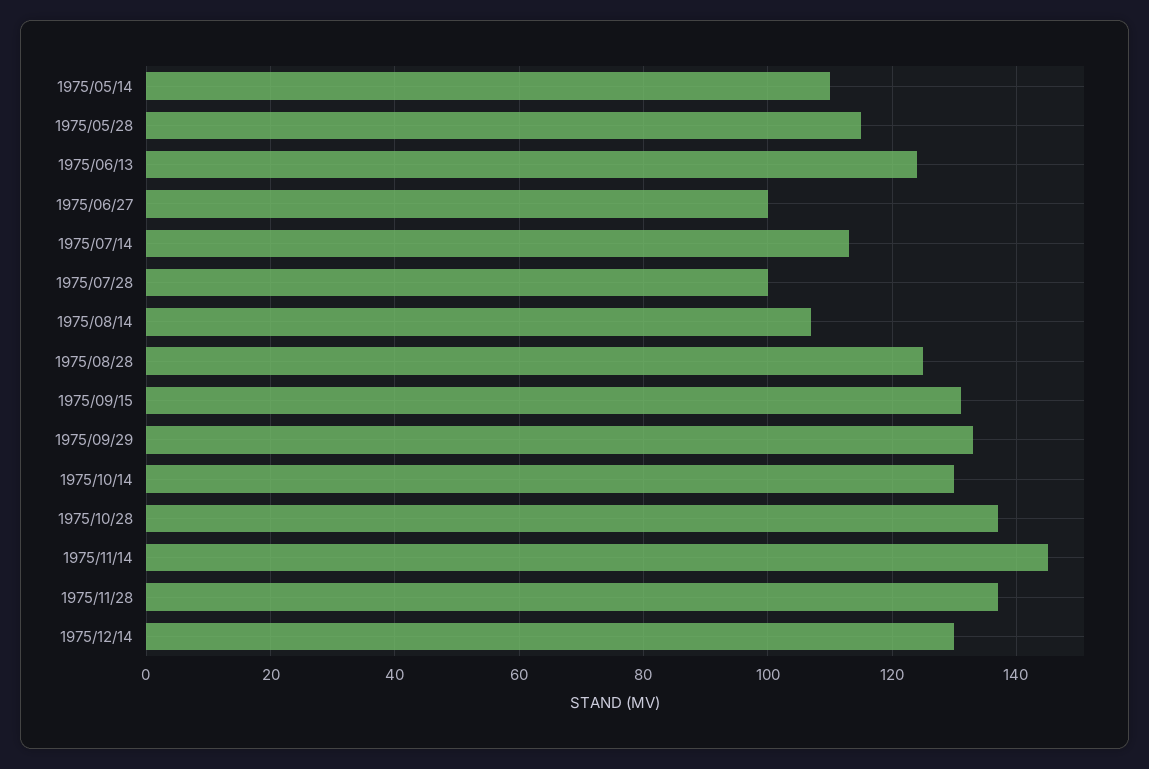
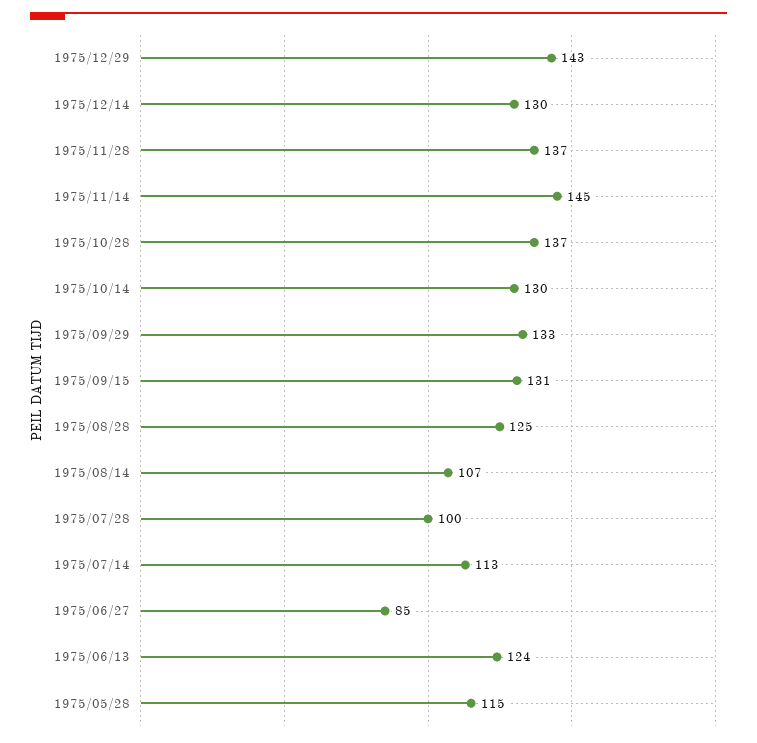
1975/05/14: 110 -> none
1975/06/27: 100 -> 85
1975/12/29: none -> 143

